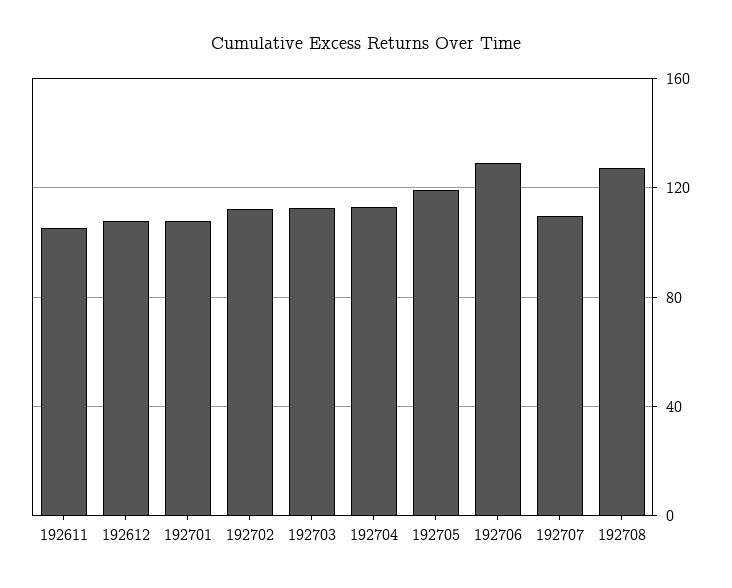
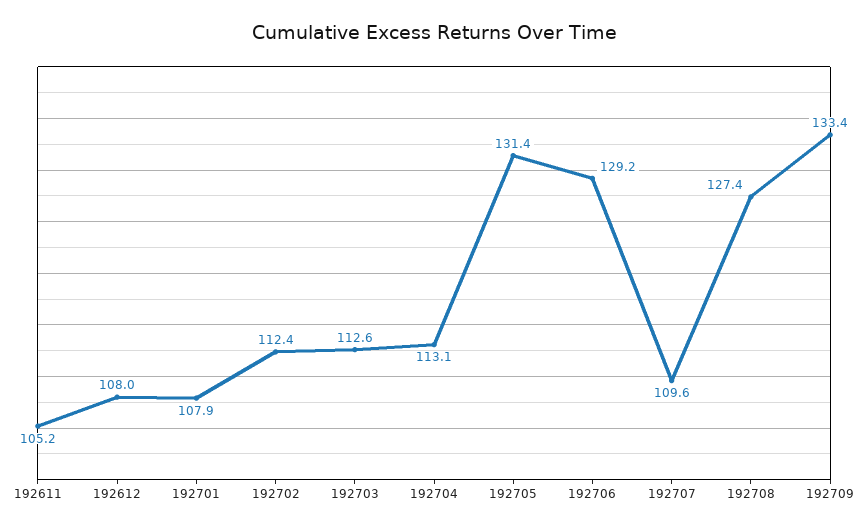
192705: 120 -> 131.4
192709: none -> 133.4

